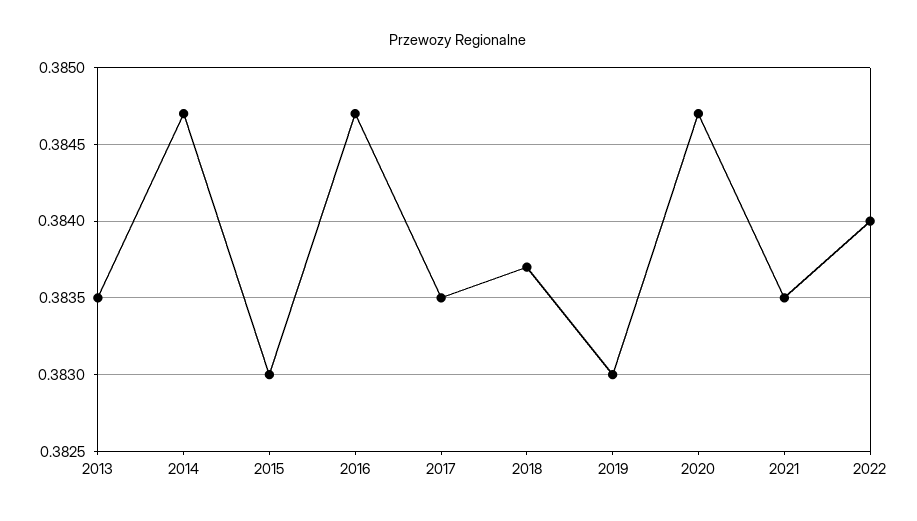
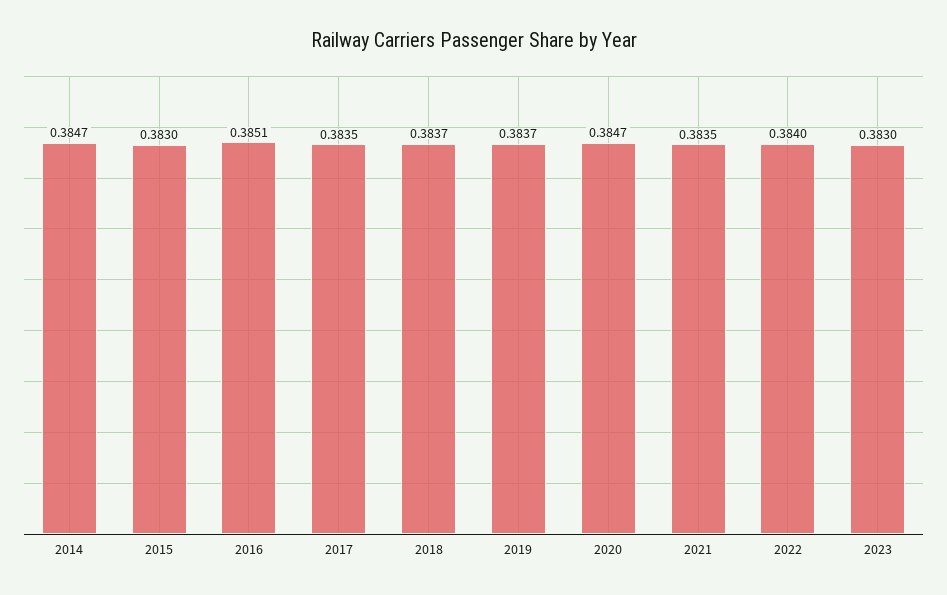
2013: 0.3835 -> none
2016: 0.3847 -> 0.3851
2019: 0.383 -> 0.3837
2023: none -> 0.383

